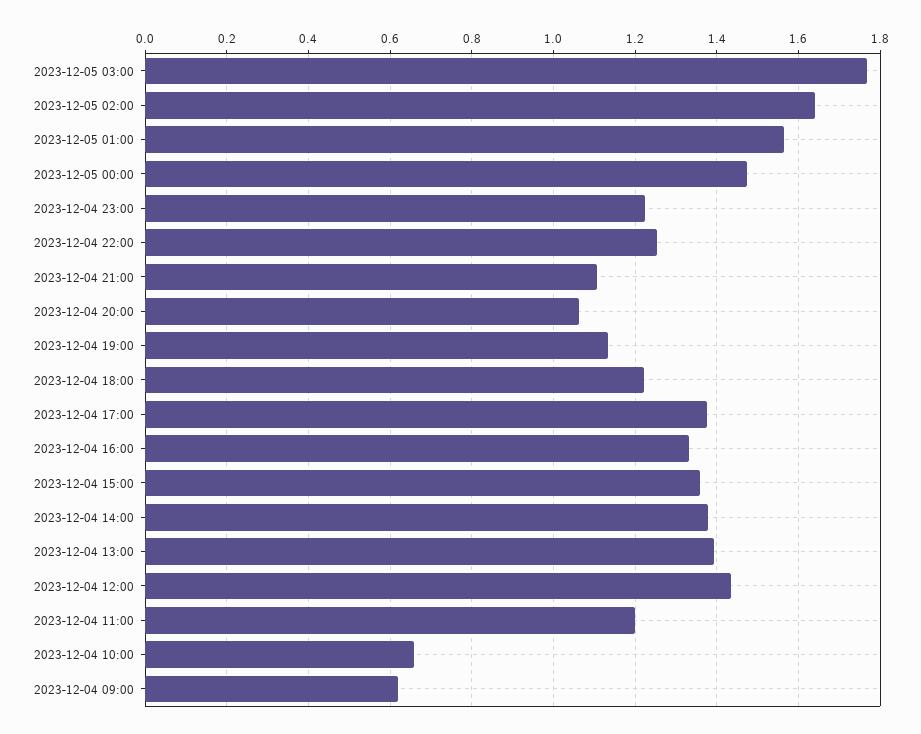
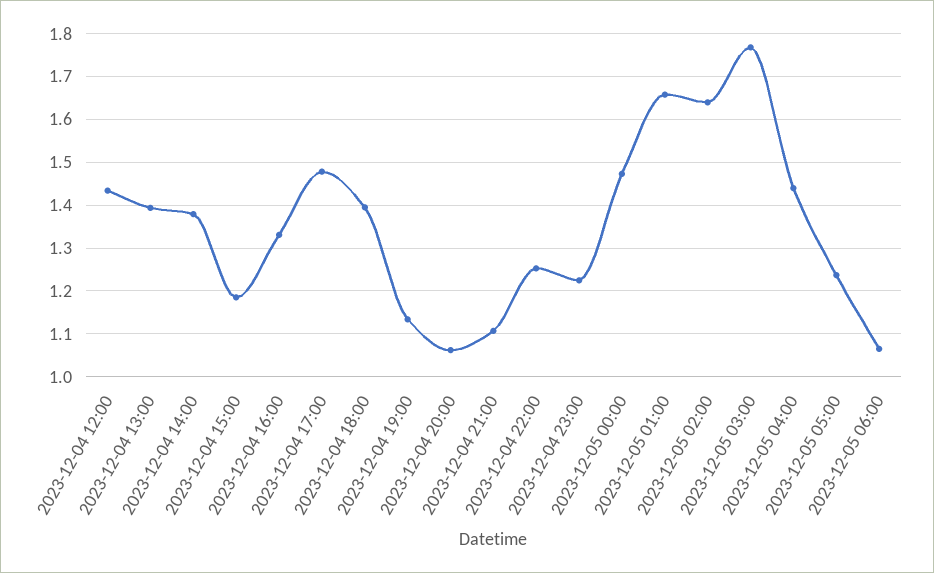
2023-12-05 01:00: 1.56 -> 1.66
2023-12-04 18:00: 1.22 -> 1.4
2023-12-04 17:00: 1.38 -> 1.48
2023-12-04 15:00: 1.36 -> 1.18
2023-12-04 11:00: 1.2 -> none
2023-12-04 10:00: 0.66 -> none
2023-12-04 09:00: 0.62 -> none
2023-12-05 04:00: none -> 1.44
2023-12-05 05:00: none -> 1.24
2023-12-05 06:00: none -> 1.06

